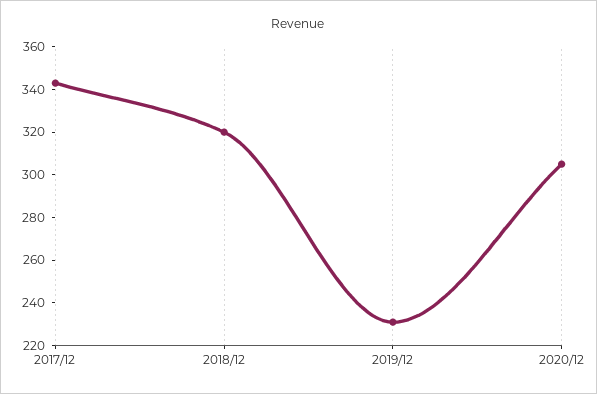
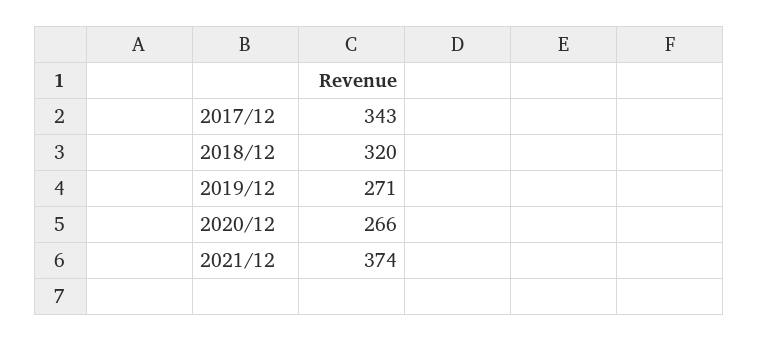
2019/12: 230 -> 271
2020/12: 305 -> 266
2021/12: none -> 374

